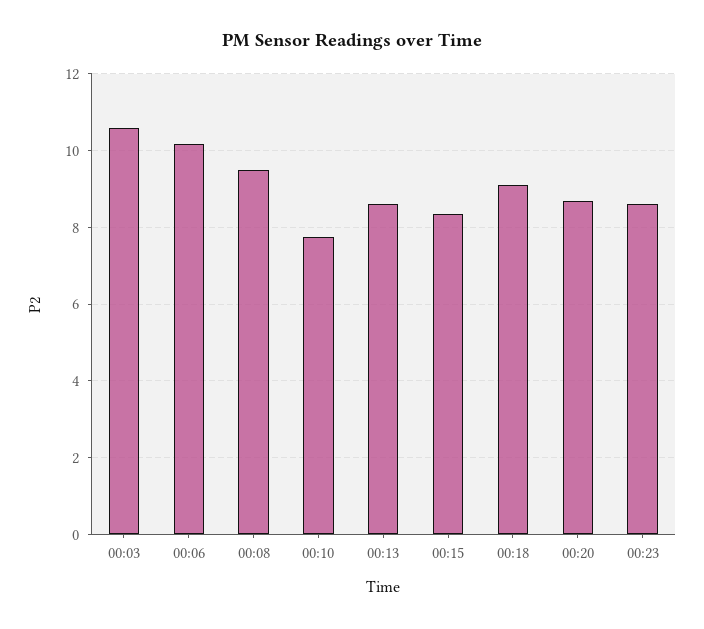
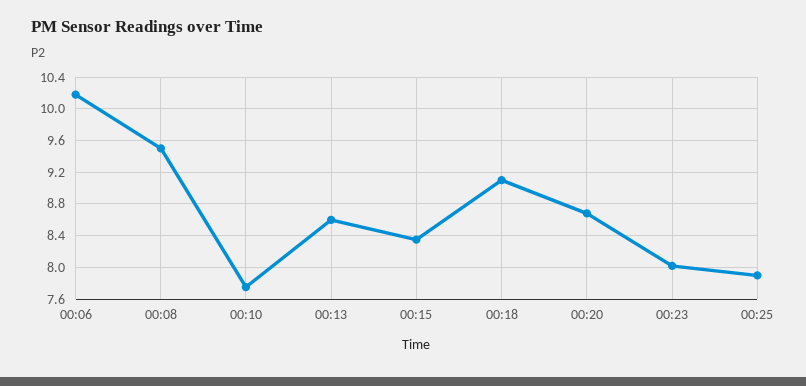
00:03: 10.6 -> none
00:23: 8.6 -> 8
00:25: none -> 7.9

